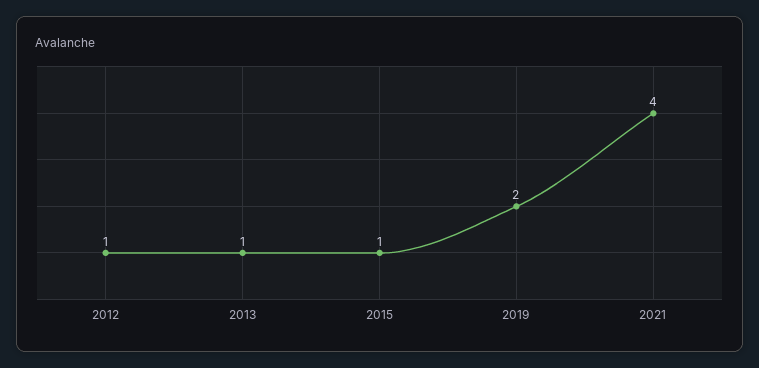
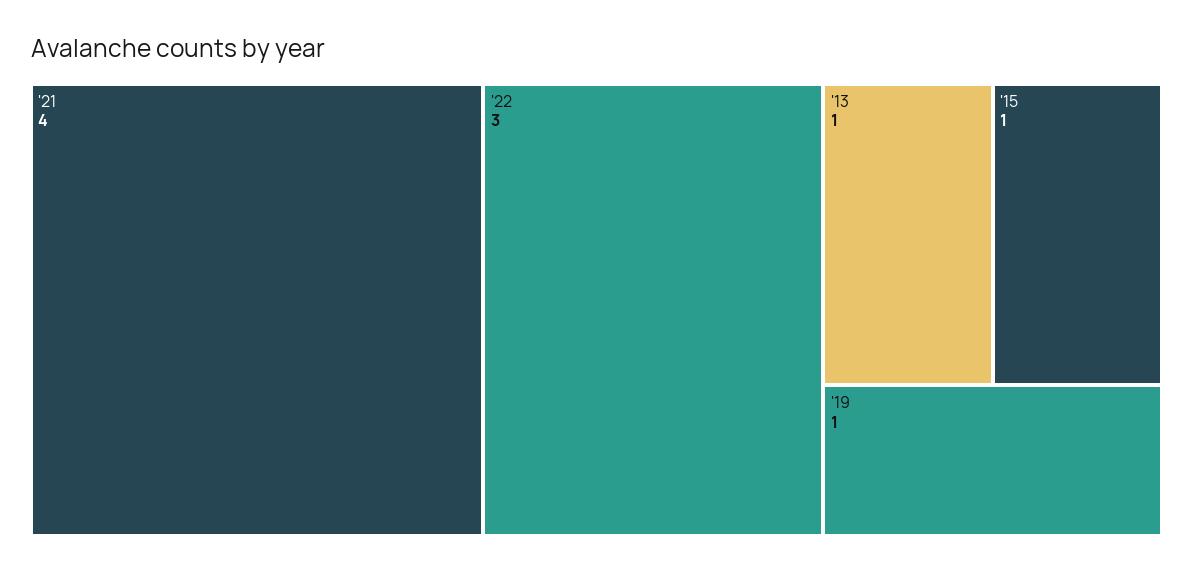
2012: 1 -> none
2019: 2 -> 1
'22: none -> 3

